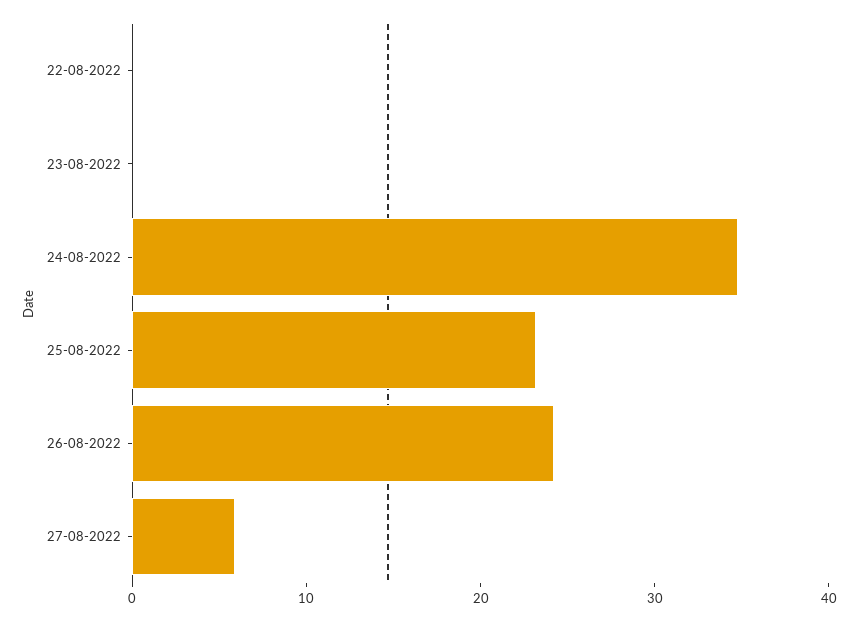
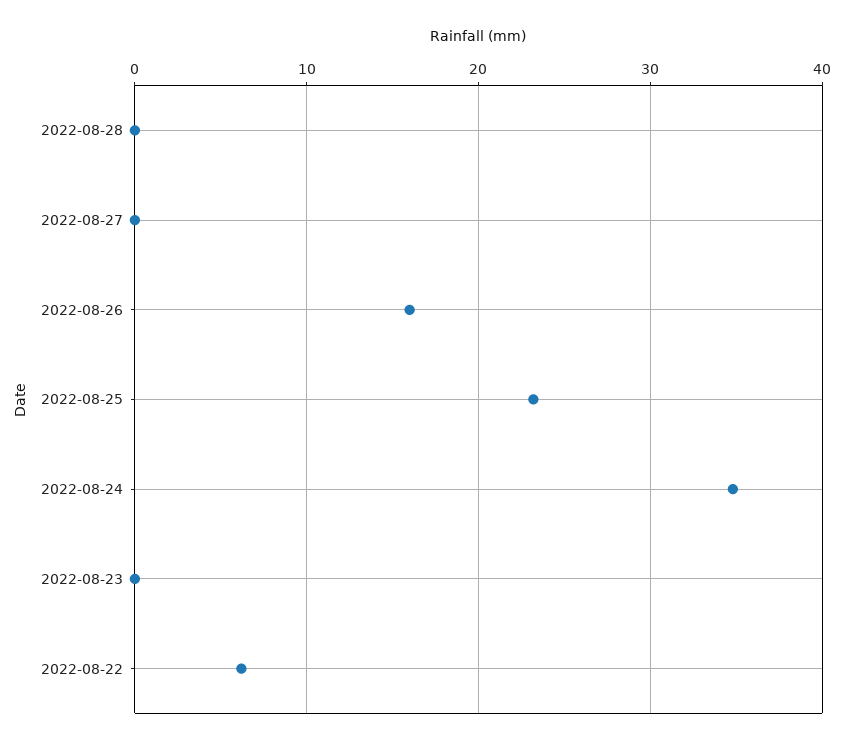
22-08-2022: 0 -> 6
26-08-2022: 24 -> 16
27-08-2022: 6 -> 0
2022-08-28: none -> 0

